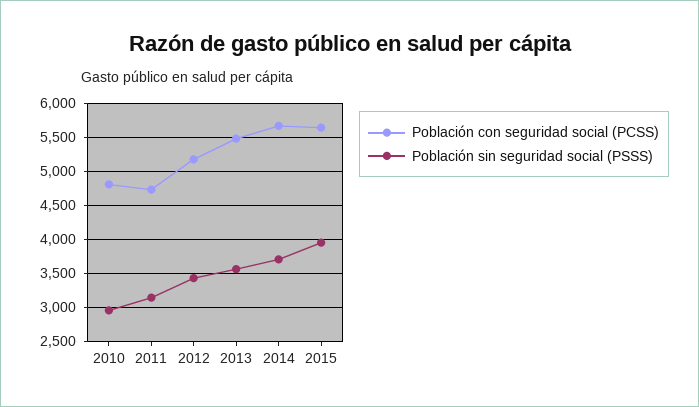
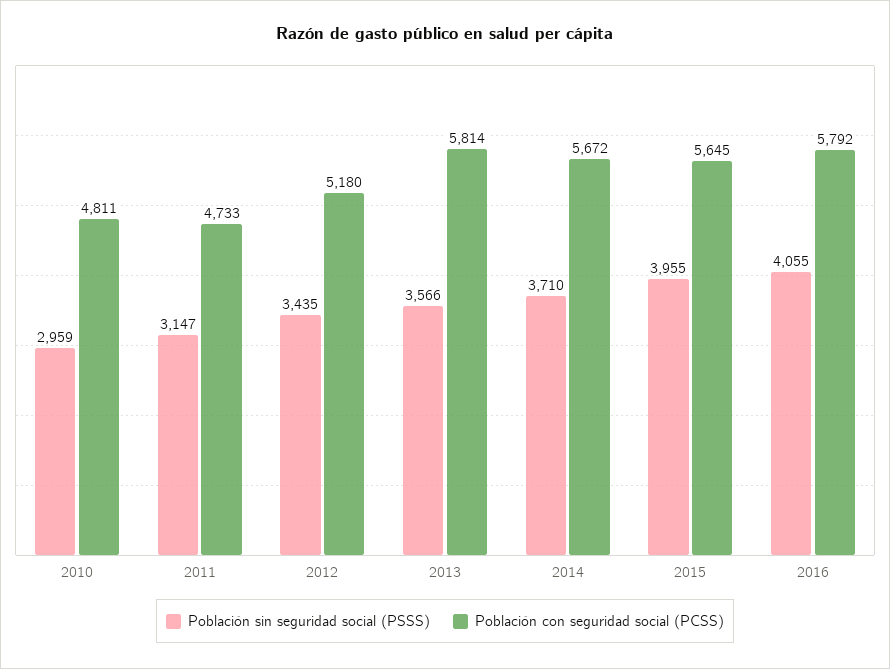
Población con seguridad social (PCSS), 2013: 5500 -> 5814
Población sin seguridad social (PSSS), 2016: none -> 4055
Población con seguridad social (PCSS), 2016: none -> 5792

